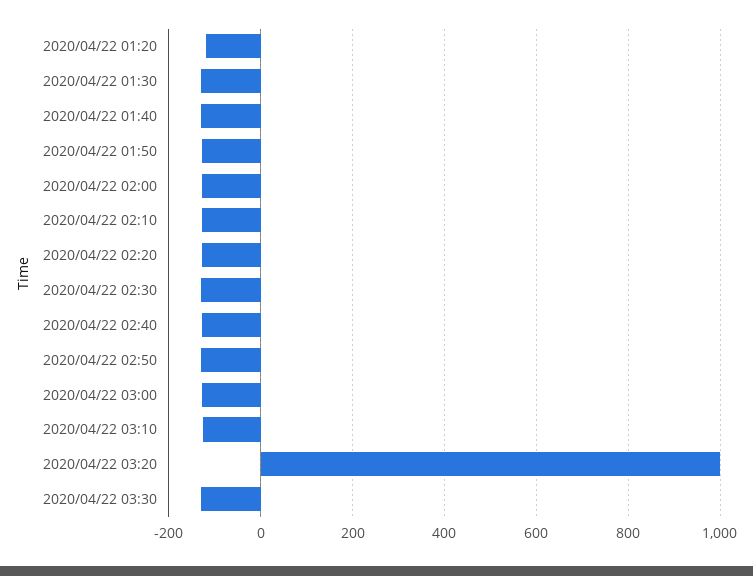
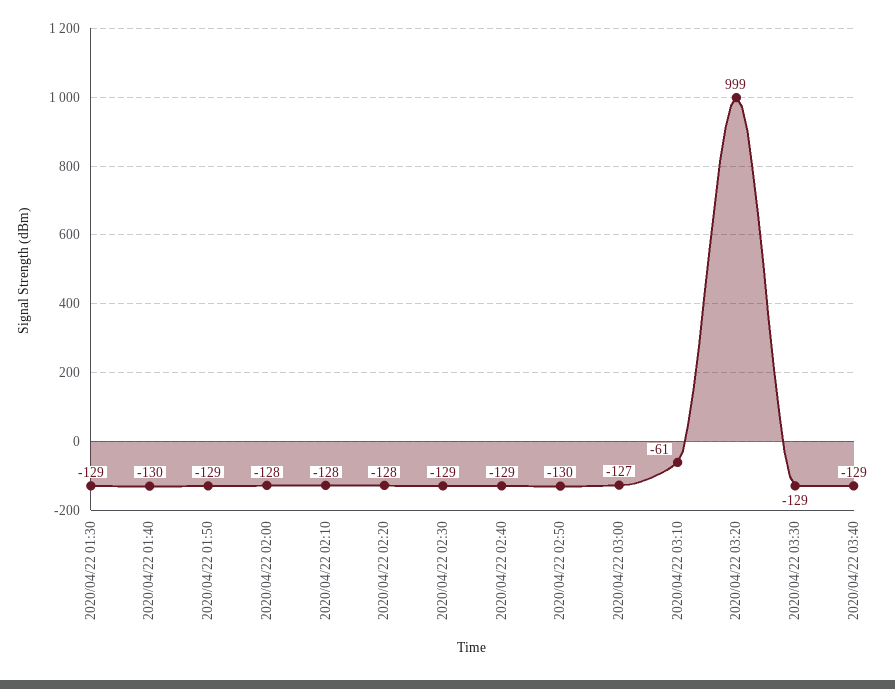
2020/04/22 01:20: -120 -> none
2020/04/22 03:10: -120 -> -61
2020/04/22 03:40: none -> -129

